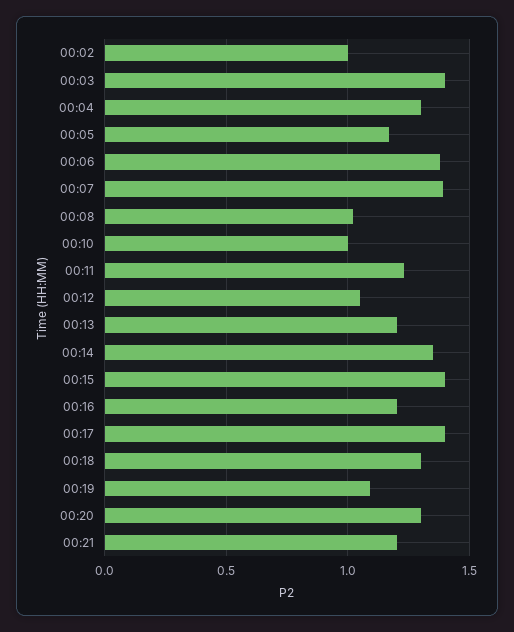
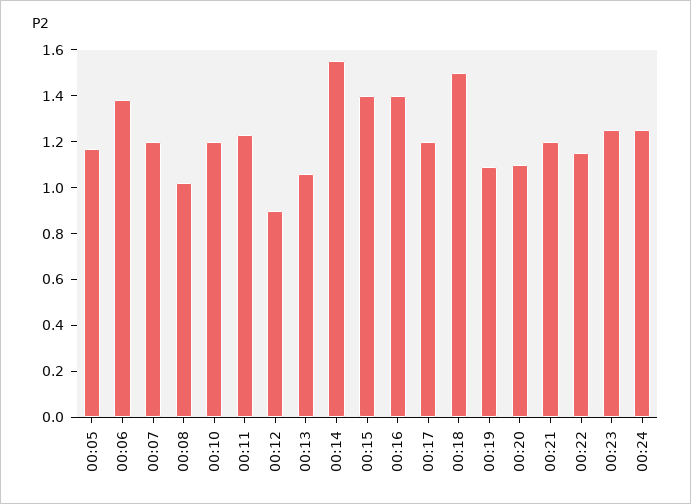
00:02: 1 -> none
00:03: 1.4 -> none
00:04: 1.3 -> none
00:07: 1.4 -> 1.2
00:10: 1 -> 1.2
00:12: 1.05 -> 0.9
00:13: 1.2 -> 1.05
00:14: 1.35 -> 1.55
00:16: 1.2 -> 1.4
00:17: 1.4 -> 1.2
00:18: 1.3 -> 1.5
00:20: 1.3 -> 1.1
00:22: none -> 1.15
00:23: none -> 1.25
00:24: none -> 1.25

